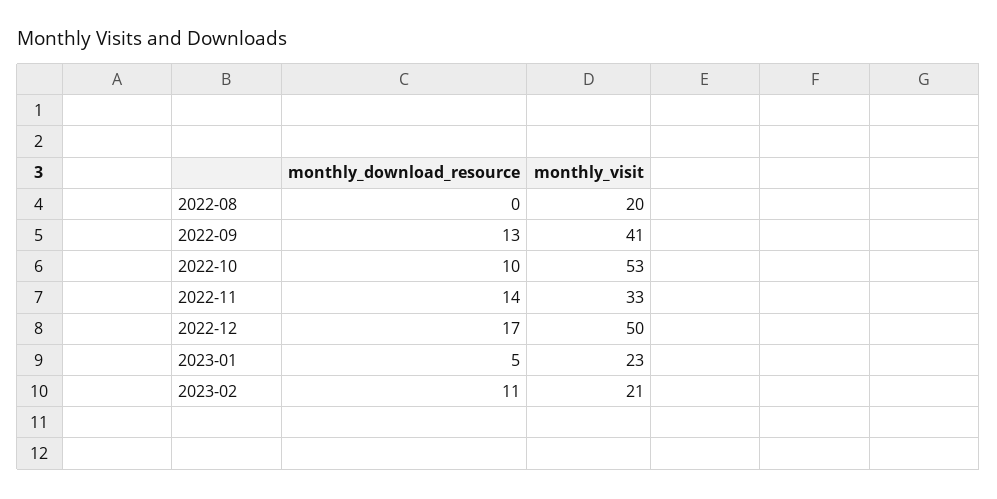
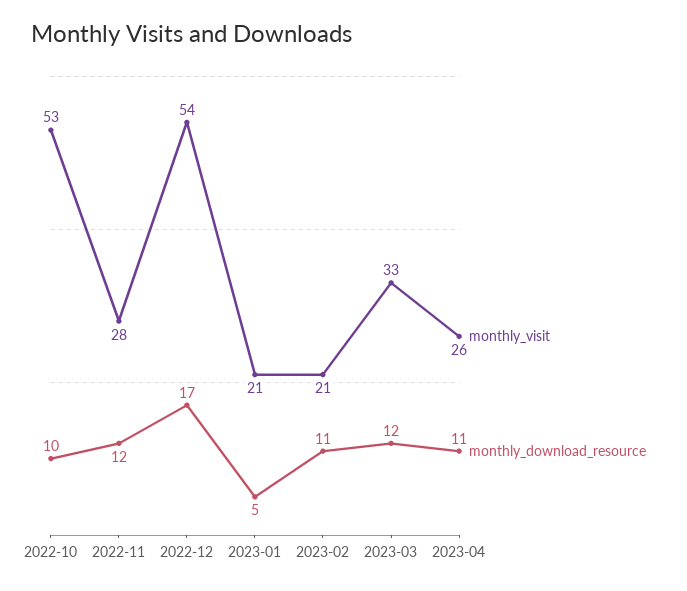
monthly_download_resource, 2022-08: 0 -> none
monthly_visit, 2022-08: 20 -> none
monthly_download_resource, 2022-09: 13 -> none
monthly_visit, 2022-09: 41 -> none
monthly_download_resource, 2022-11: 14 -> 12
monthly_visit, 2022-11: 33 -> 28
monthly_visit, 2022-12: 50 -> 54
monthly_visit, 2023-01: 23 -> 21
monthly_visit, 2023-03: none -> 33
monthly_download_resource, 2023-03: none -> 12
monthly_visit, 2023-04: none -> 26
monthly_download_resource, 2023-04: none -> 11

